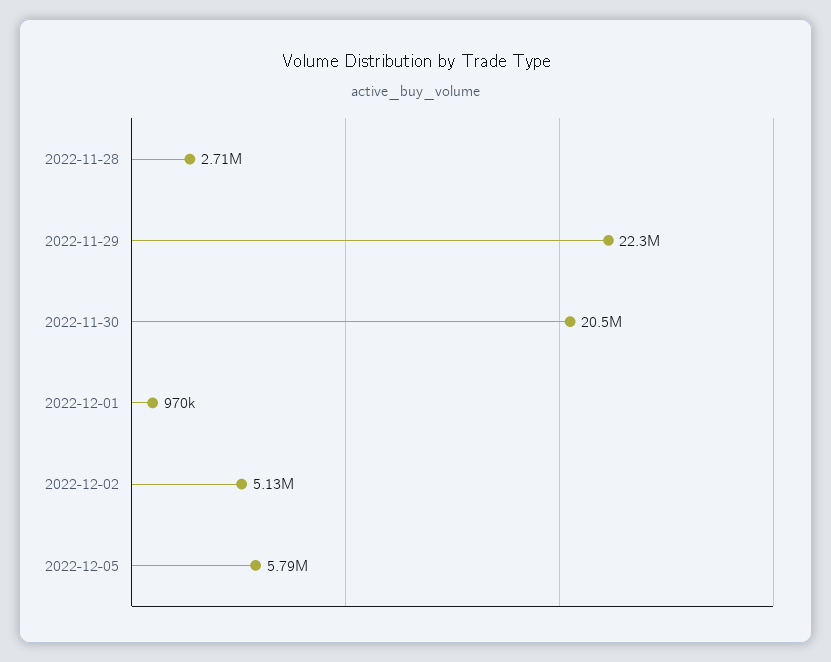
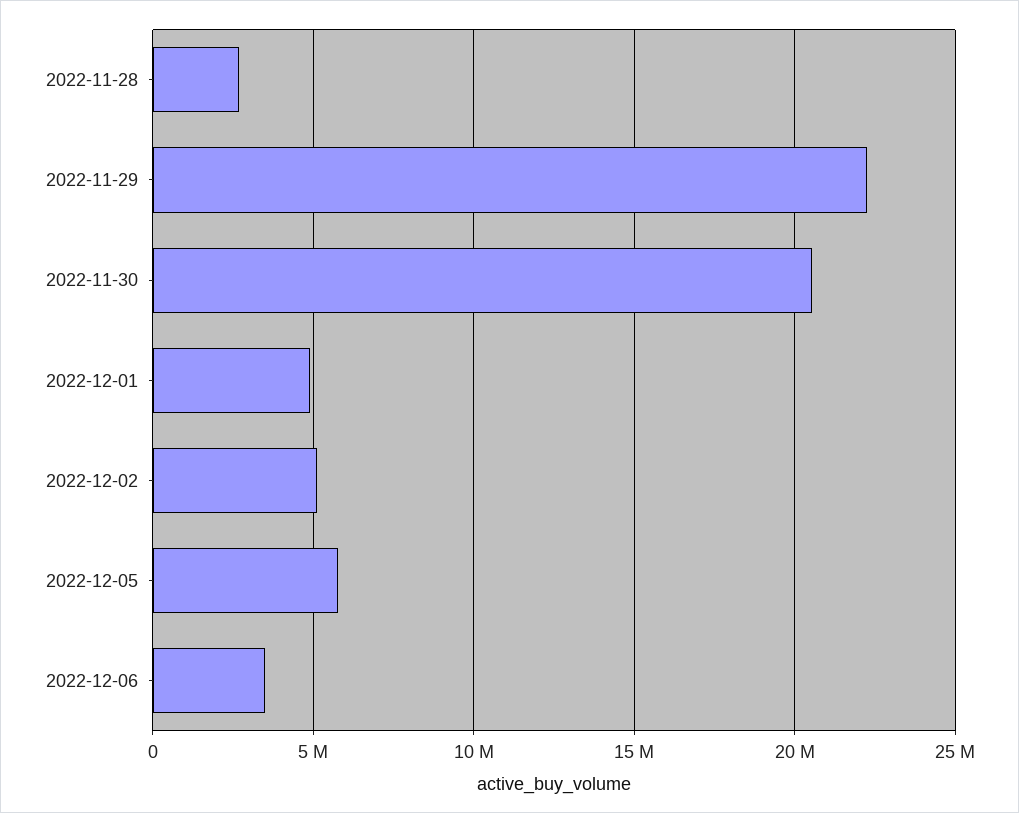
2022-12-01: 970000 -> 5000000
2022-12-06: none -> 3500000

